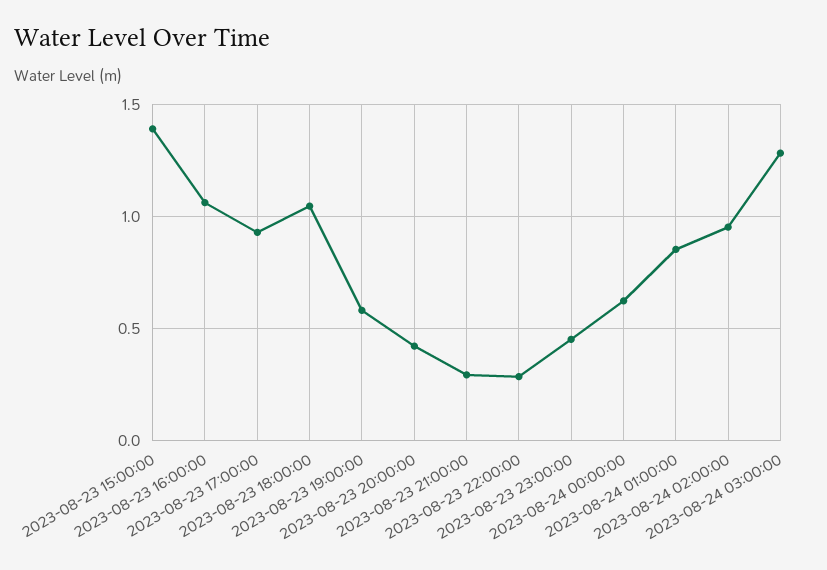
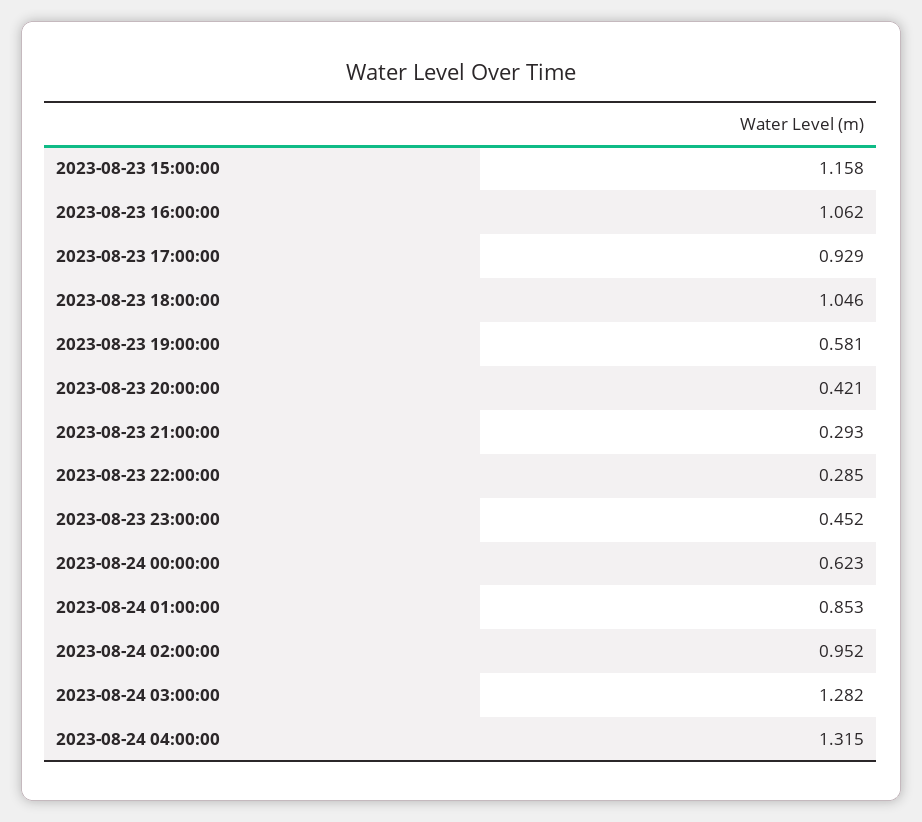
2023-08-23 15:00:00: 1.4 -> 1.158
2023-08-24 04:00:00: none -> 1.315

